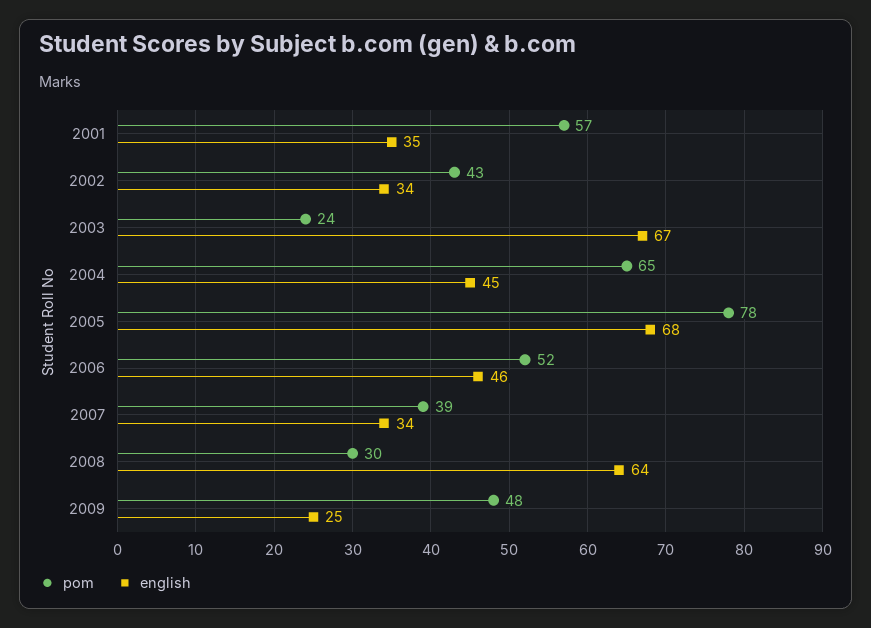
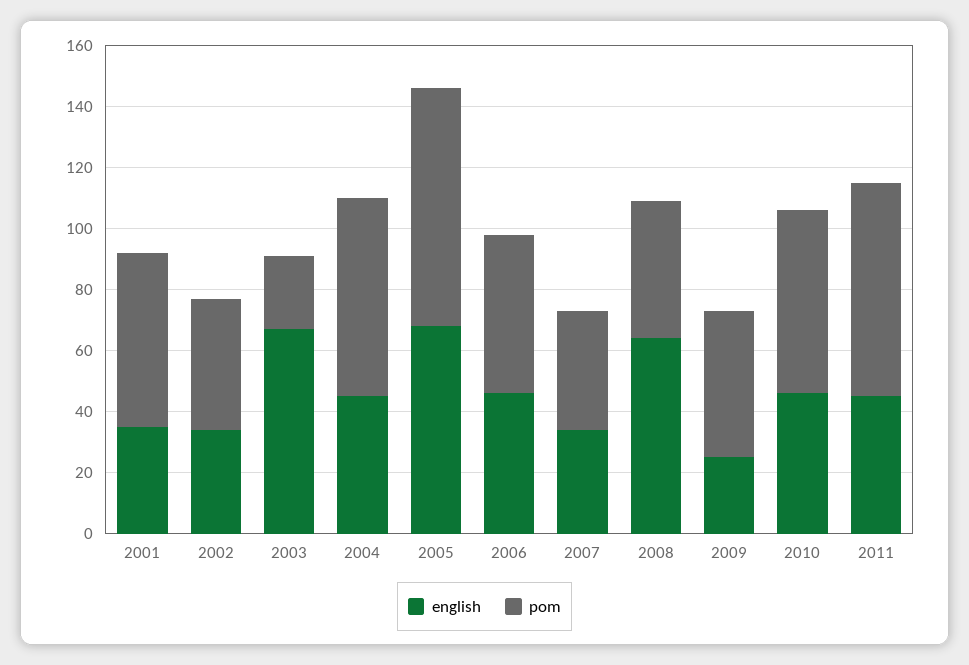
pom, 2008: 30 -> 45
english, 2010: none -> 45
pom, 2010: none -> 60
english, 2011: none -> 45
pom, 2011: none -> 70

